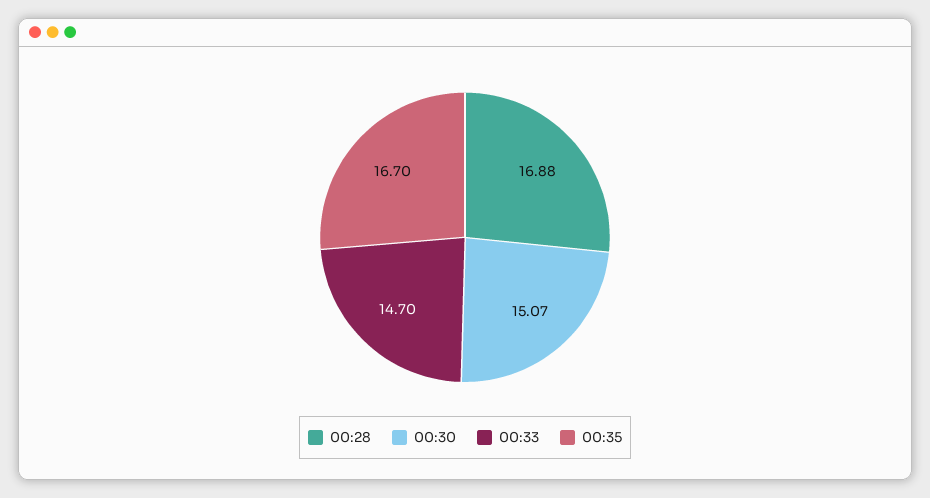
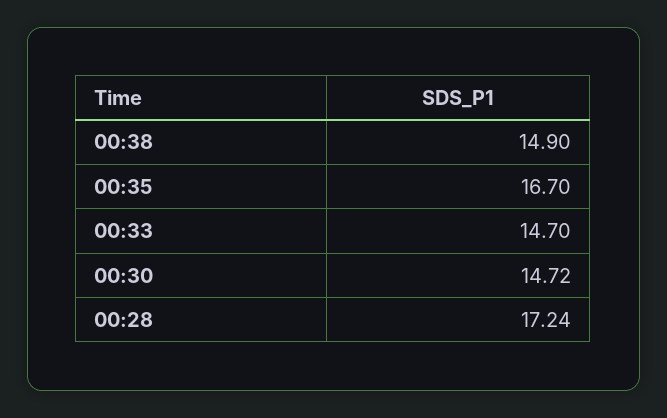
00:28: 16.88 -> 17.24
00:30: 15.07 -> 14.72
00:38: none -> 14.9

